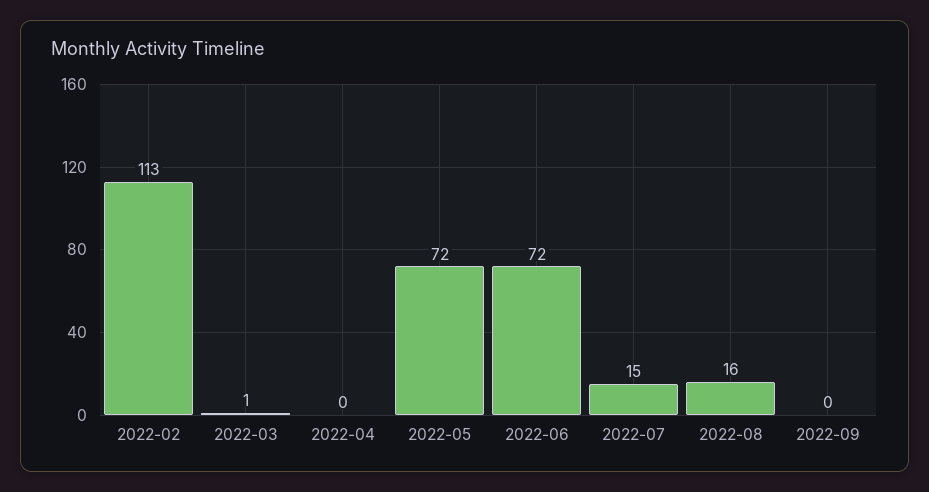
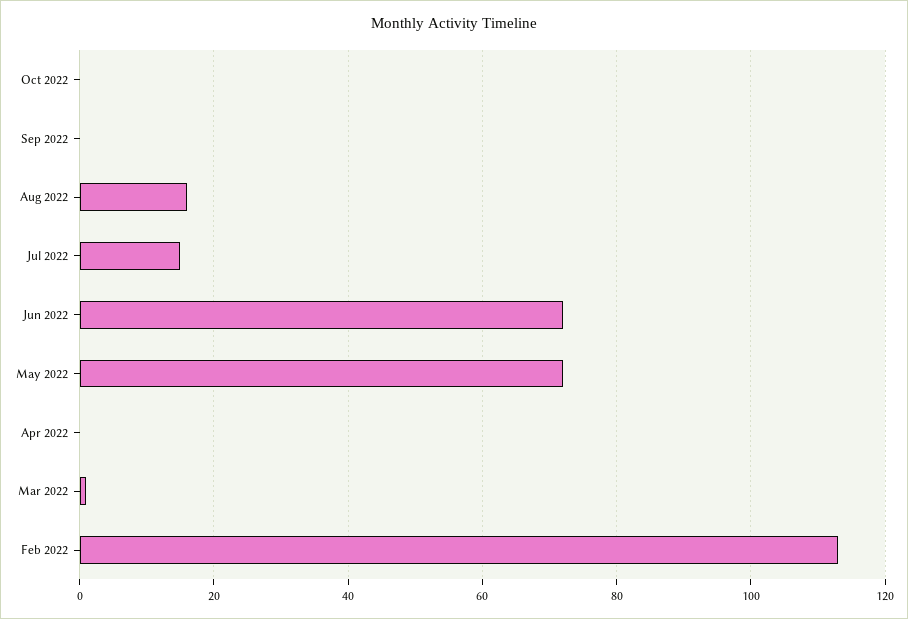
Oct 2022: none -> 0

